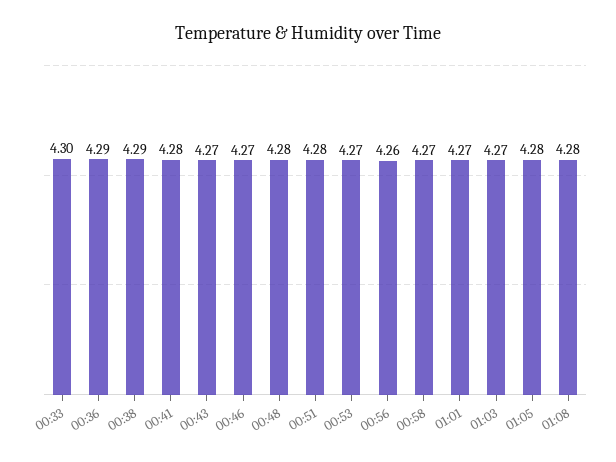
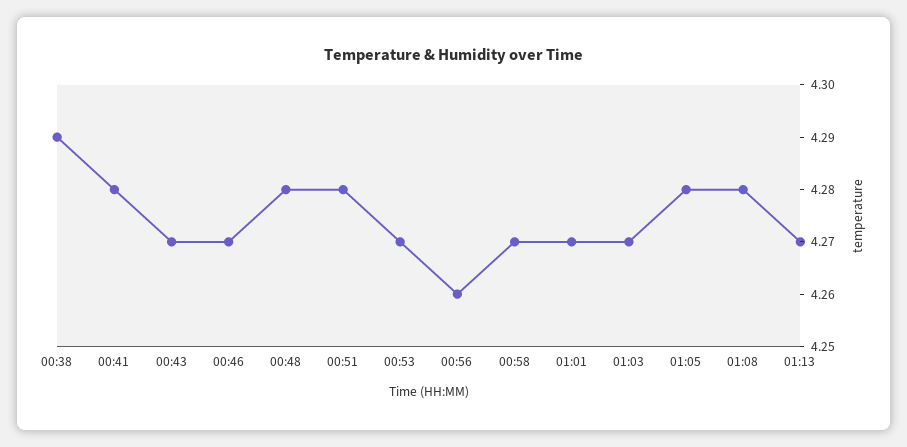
00:33: 4.3 -> none
00:36: 4.29 -> none
01:13: none -> 4.27

